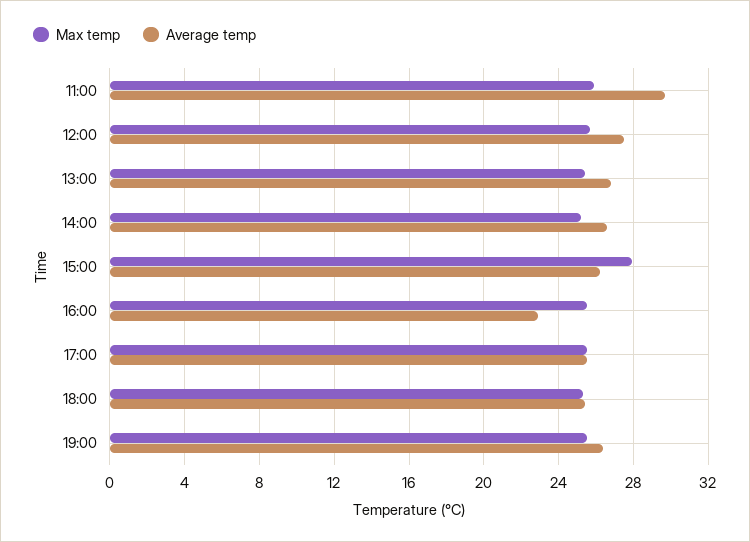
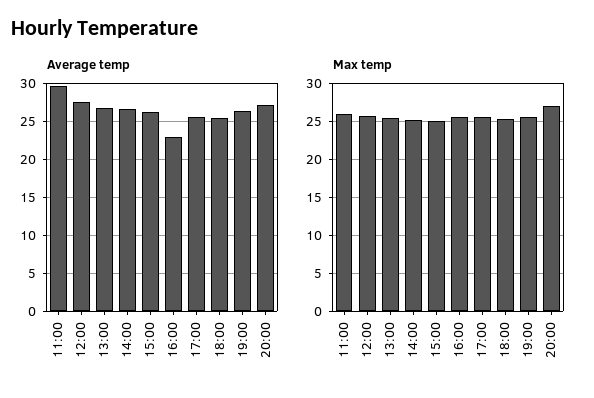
Max temp, 15:00: 28 -> 25
Average temp, 20:00: none -> 27
Max temp, 20:00: none -> 27

